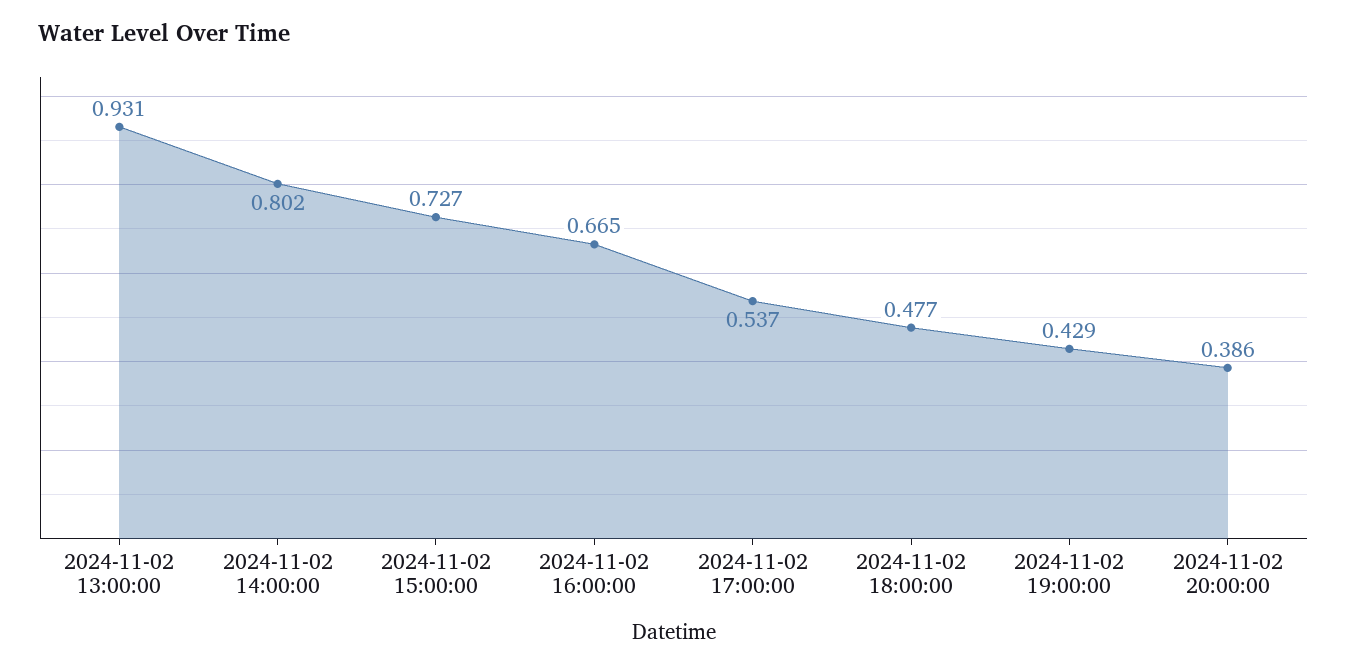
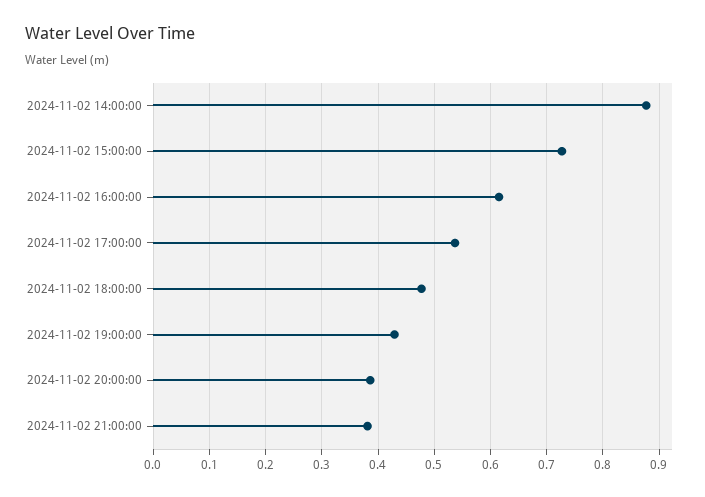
2024-11-02 13:00:00: 0.931 -> none
2024-11-02 14:00:00: 0.802 -> 0.88
2024-11-02 16:00:00: 0.665 -> 0.62
2024-11-02 21:00:00: none -> 0.38

